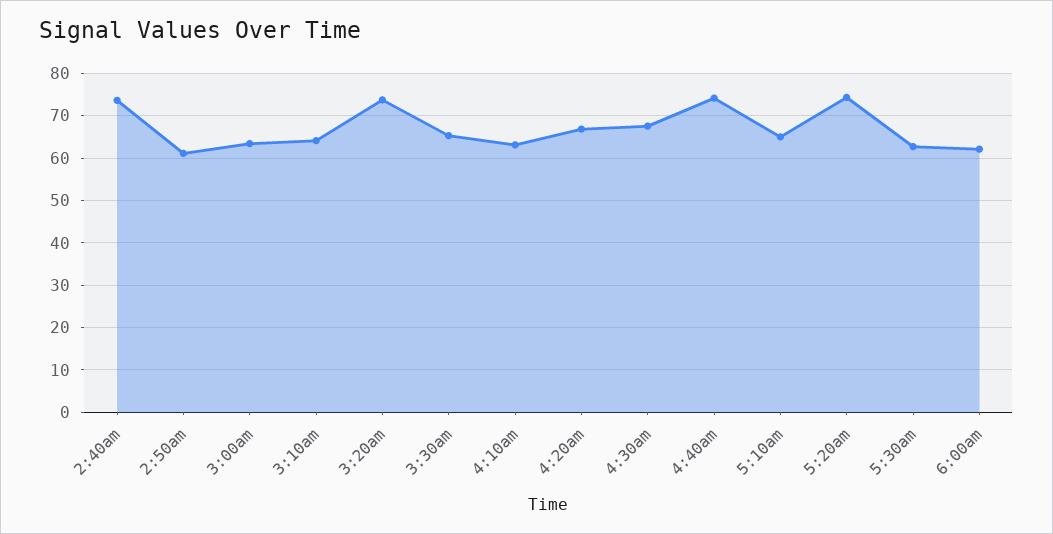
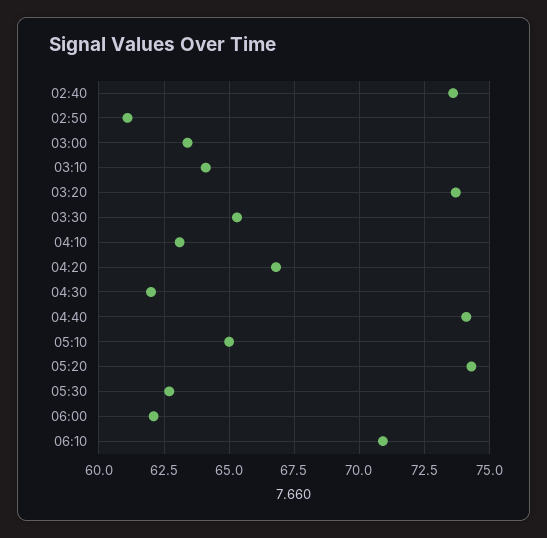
4:30am: 68 -> 62
06:10: none -> 71

